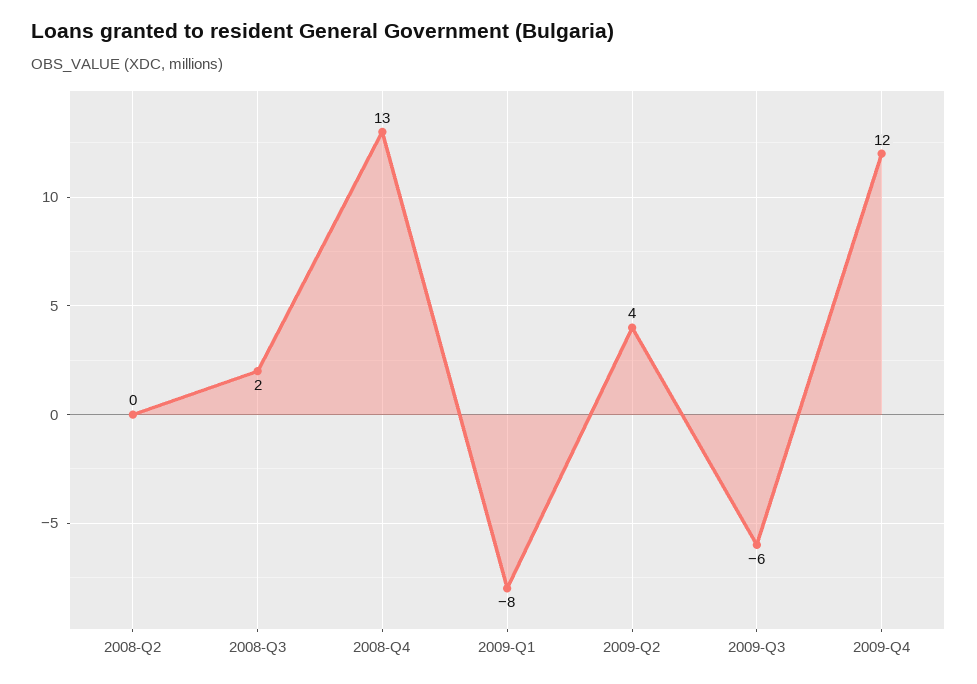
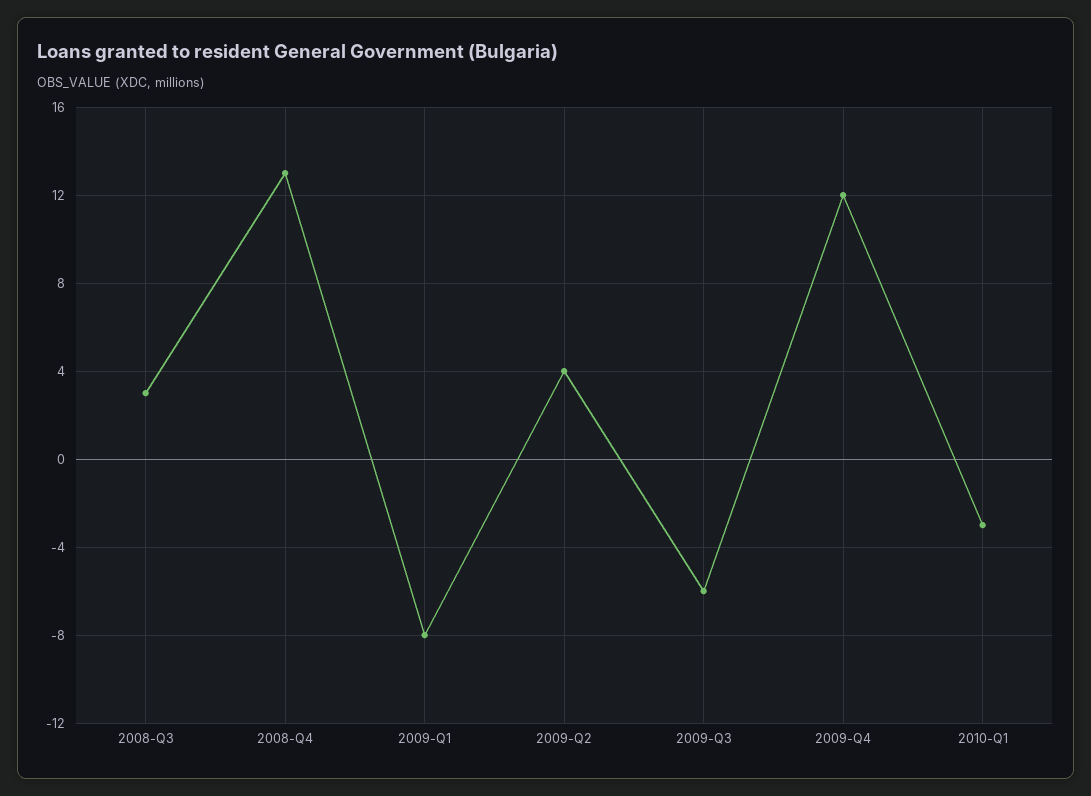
2008-Q2: 0 -> none
2008-Q3: 2 -> 3
2010-Q1: none -> -3

